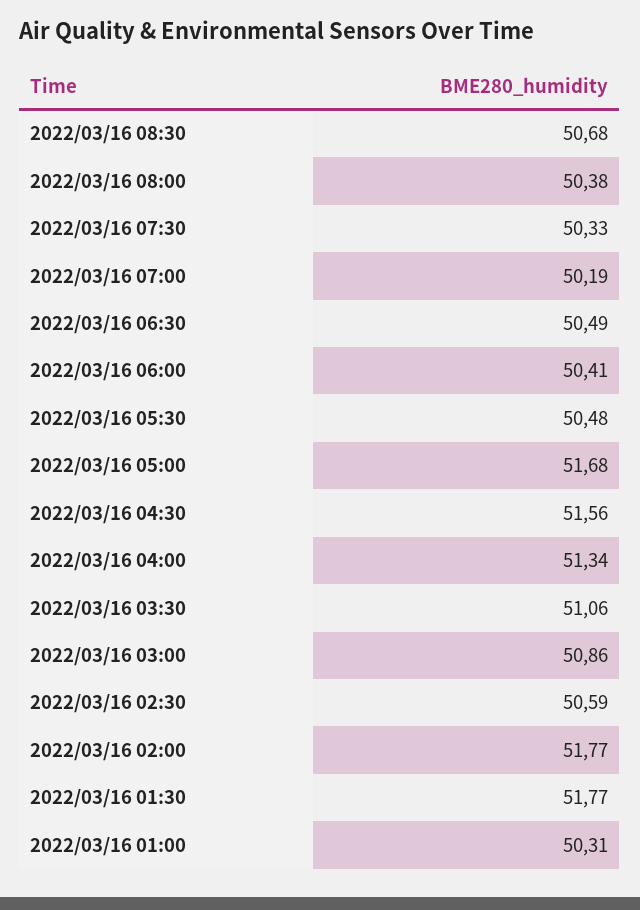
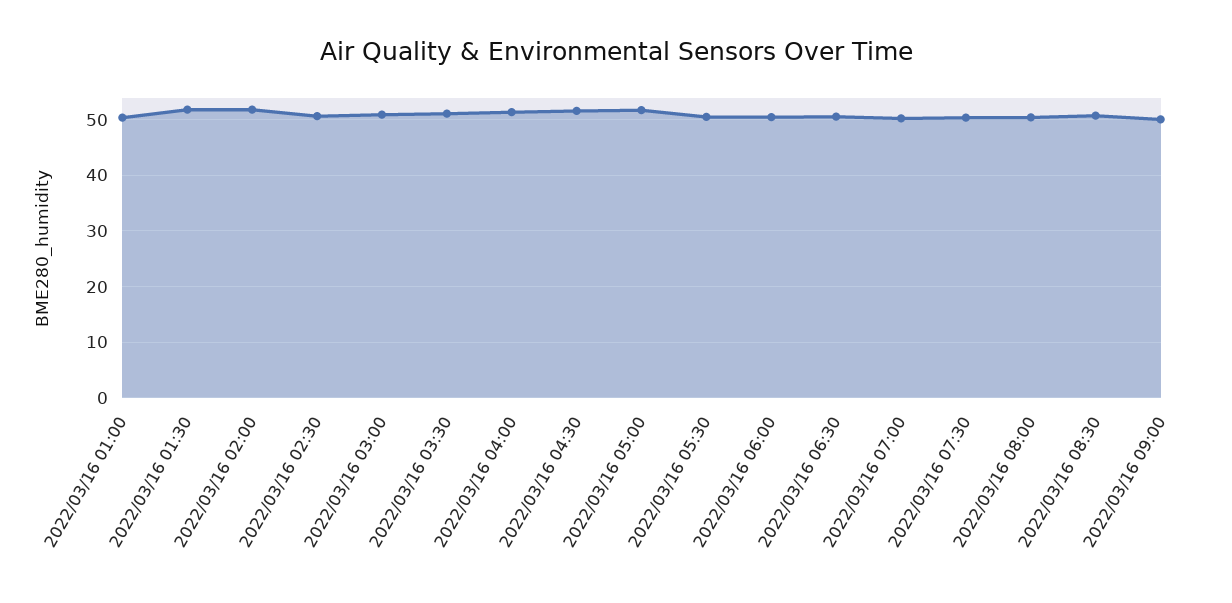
2022/03/16 09:00: none -> 50

